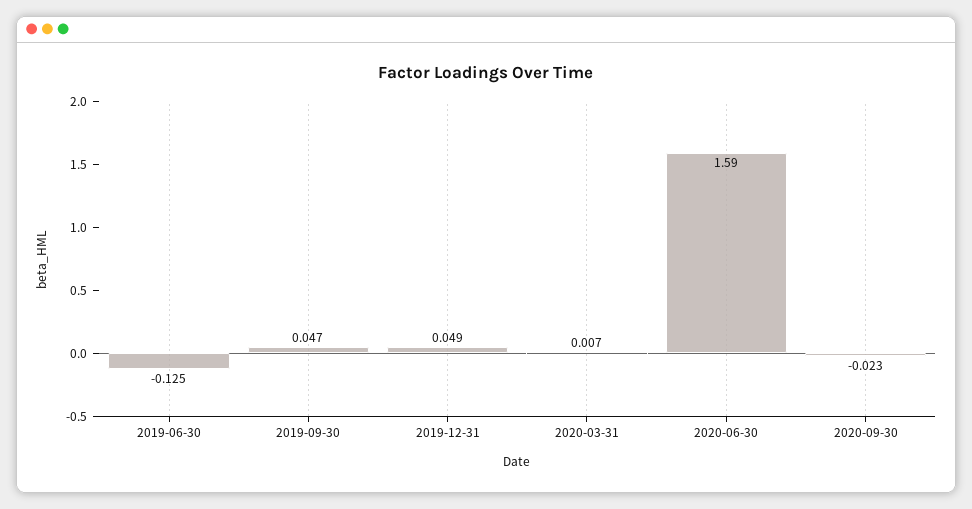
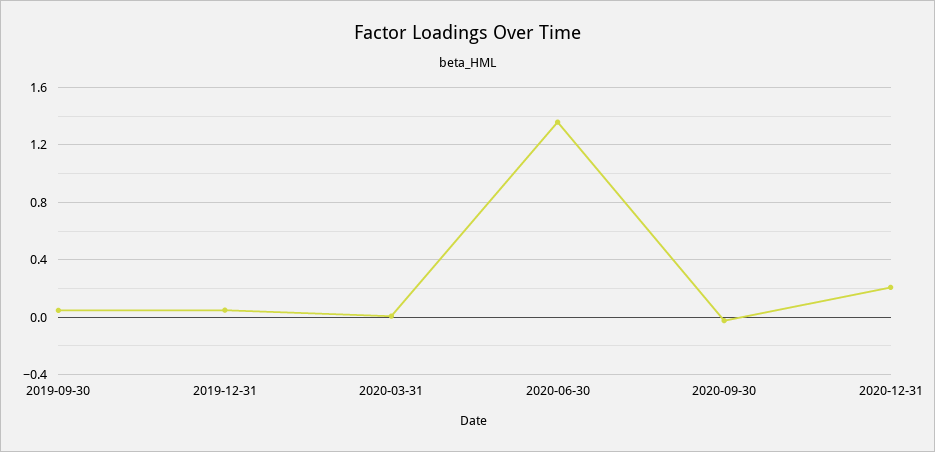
2019-06-30: -0.125 -> none
2020-06-30: 1.59 -> 1.35
2020-12-31: none -> 0.2

